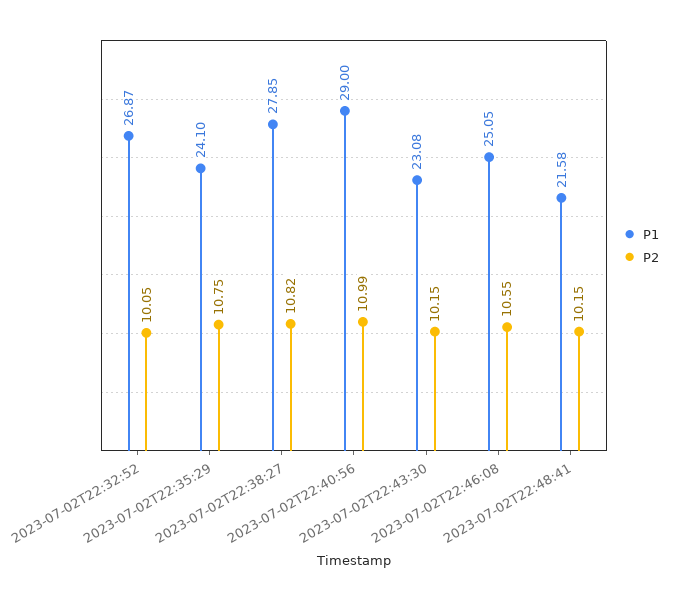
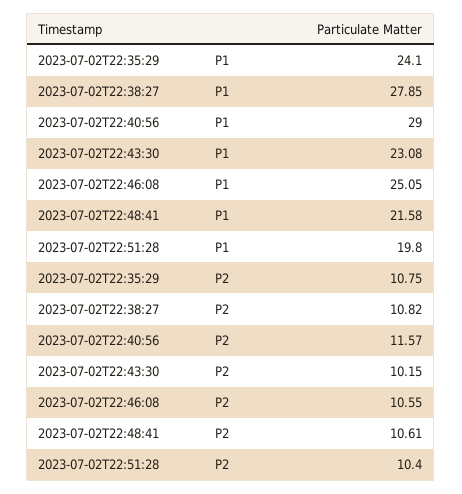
P1, 2023-07-02T22:32:52: 26.87 -> none
P2, 2023-07-02T22:32:52: 10.05 -> none
P2, 2023-07-02T22:40:56: 10.99 -> 11.57
P2, 2023-07-02T22:48:41: 10.15 -> 10.61
P1, 2023-07-02T22:51:28: none -> 19.8
P2, 2023-07-02T22:51:28: none -> 10.4

